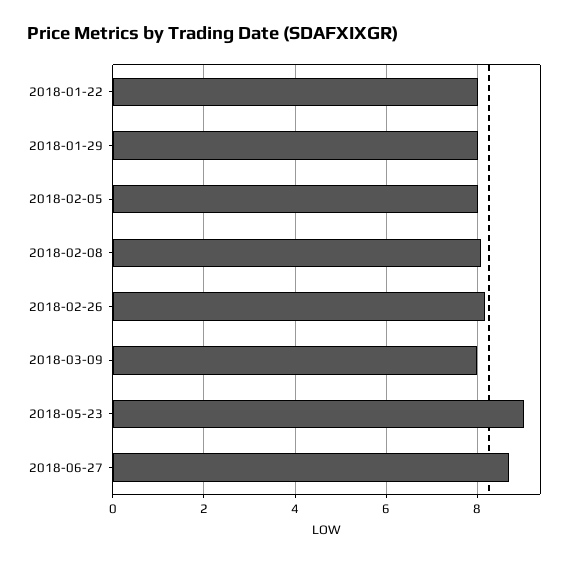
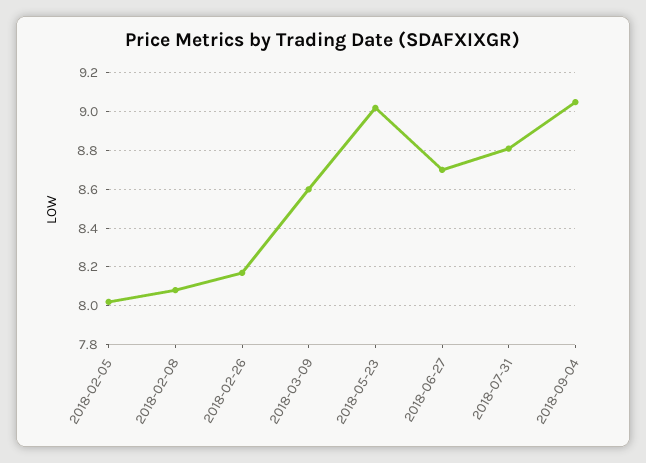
2018-01-22: 8 -> none
2018-01-29: 8 -> none
2018-03-09: 8 -> 8.6
2018-07-31: none -> 8.8
2018-09-04: none -> 9.05

